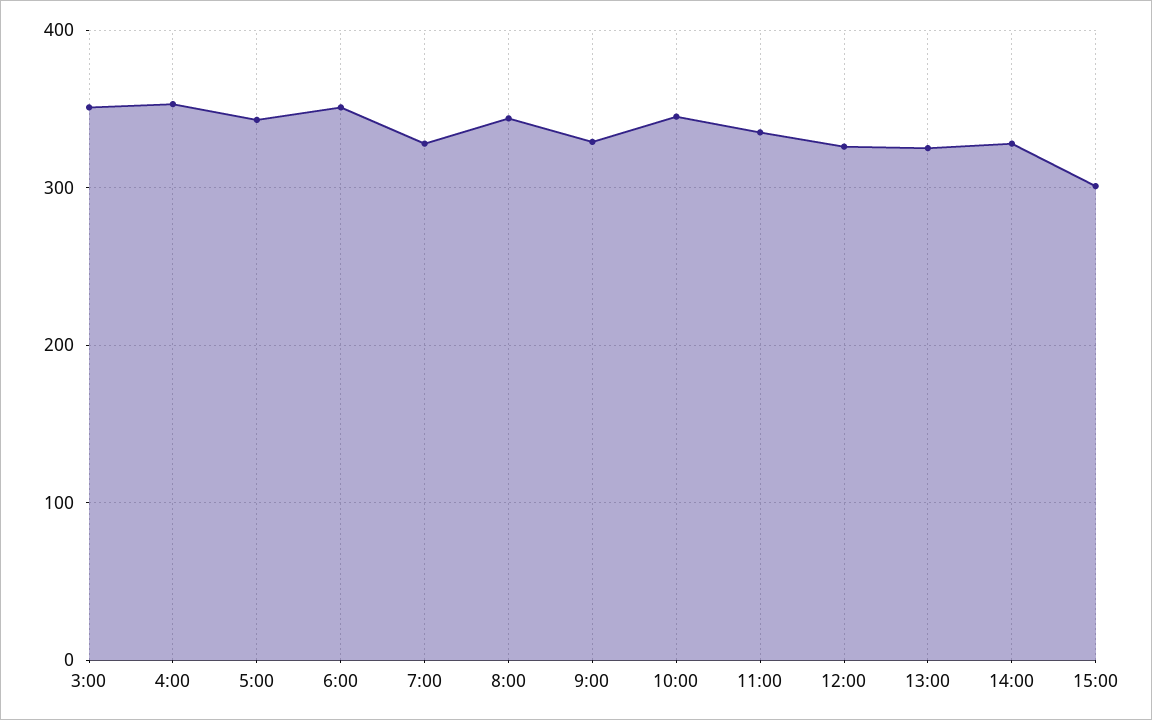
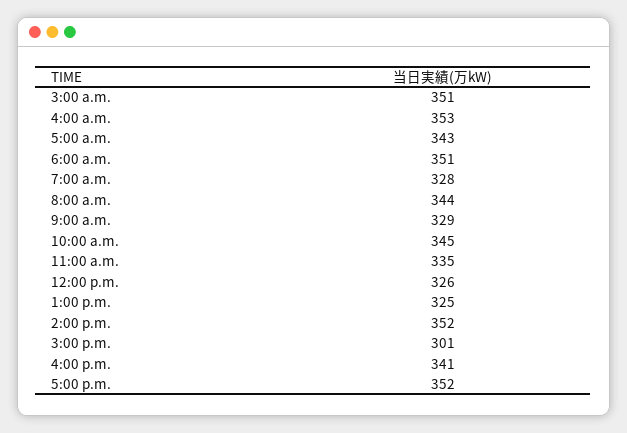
14:00: 330 -> 352
4:00 p.m.: none -> 341
5:00 p.m.: none -> 352

